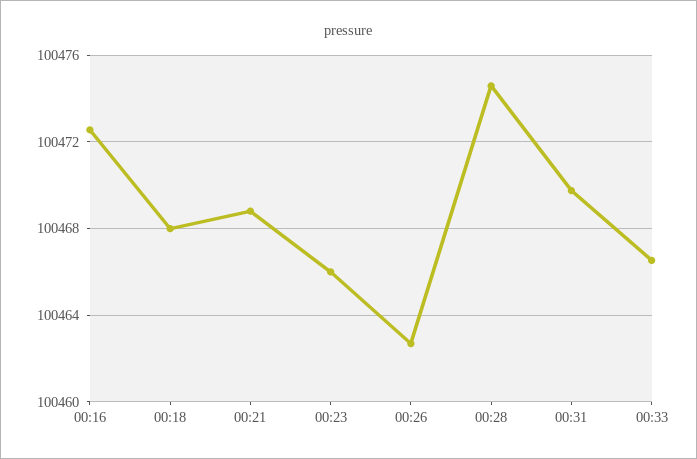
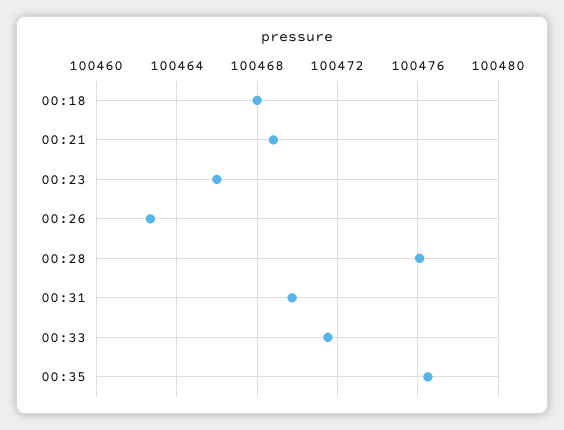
00:16: 100472.5 -> none
00:28: 100474.5 -> 100476
00:33: 100466.5 -> 100471.5
00:35: none -> 100476.5

